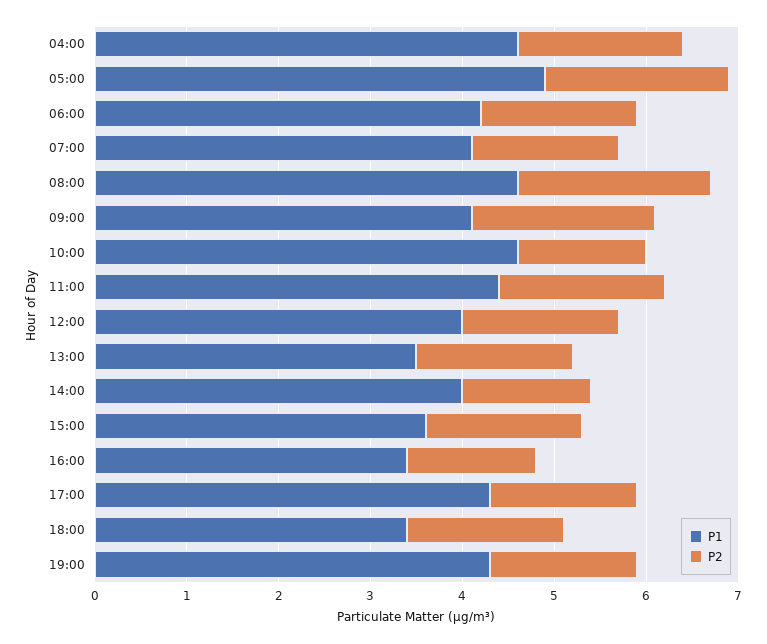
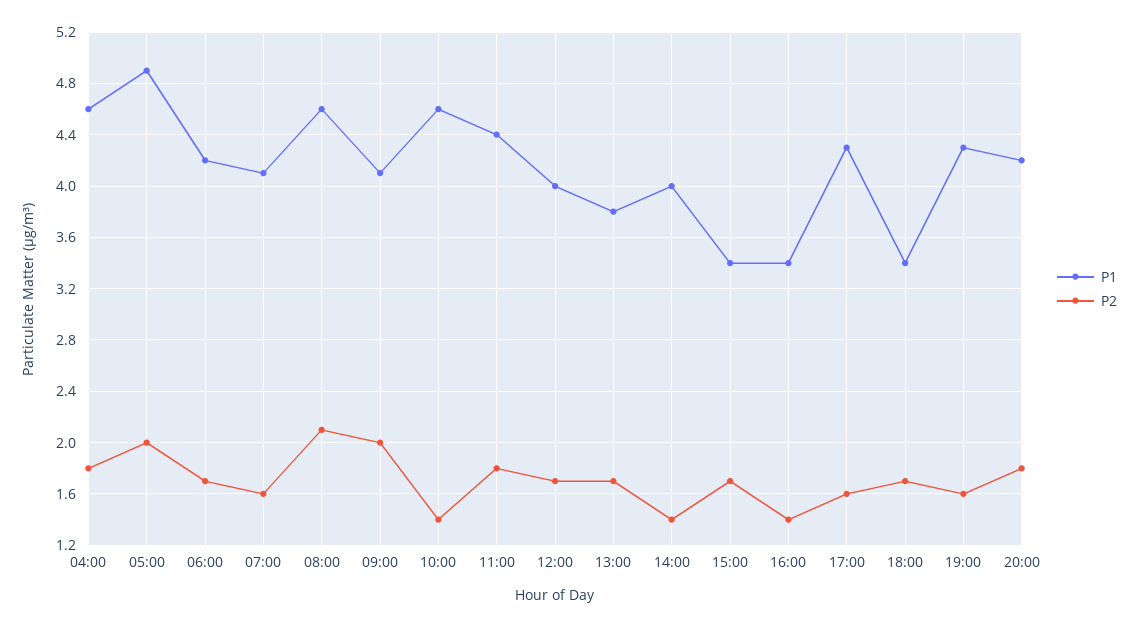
P1, 13:00: 3.5 -> 3.8
P1, 15:00: 3.6 -> 3.4
P1, 20:00: none -> 4.2
P2, 20:00: none -> 1.8

